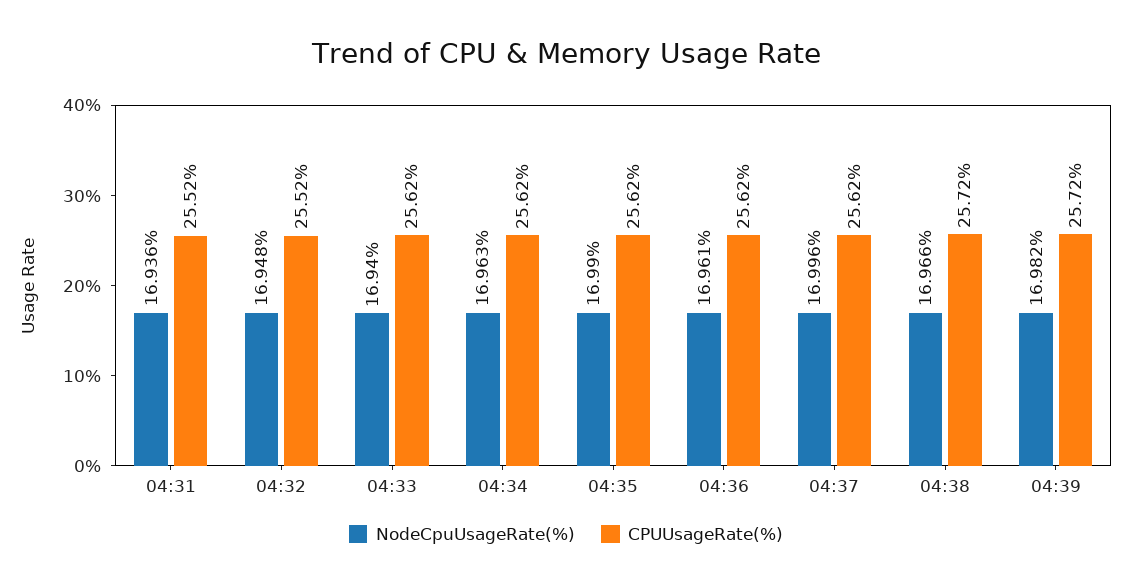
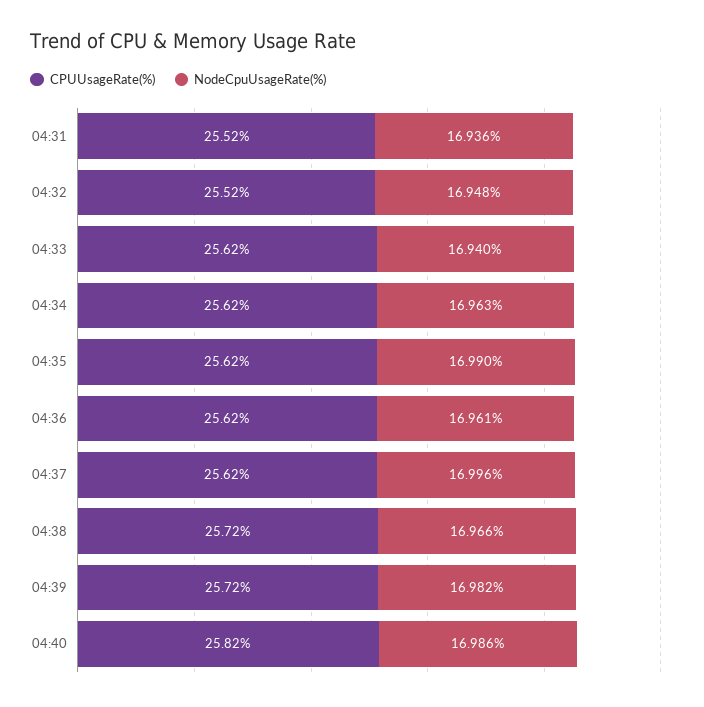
CPUUsageRate(%), 04:40: none -> 25.82
NodeCpuUsageRate(%), 04:40: none -> 16.986

